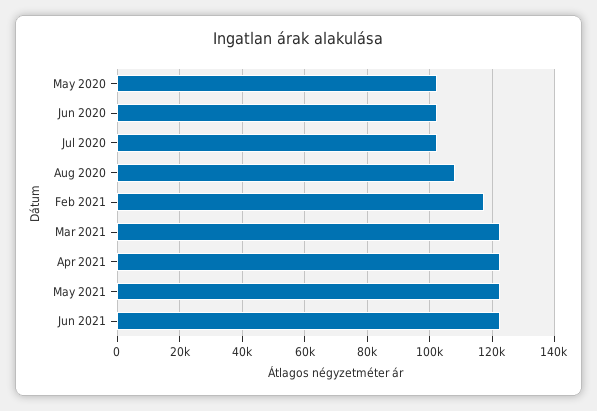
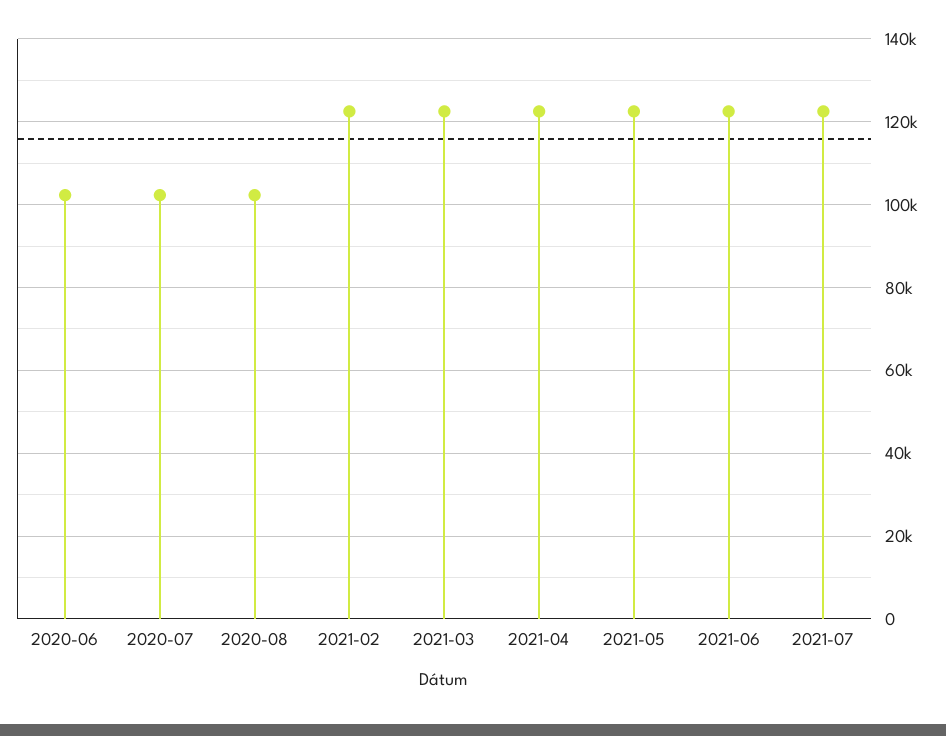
May 2020: 102000 -> none
Aug 2020: 108000 -> 102000
Feb 2021: 118000 -> 122000
2021-07: none -> 122000

